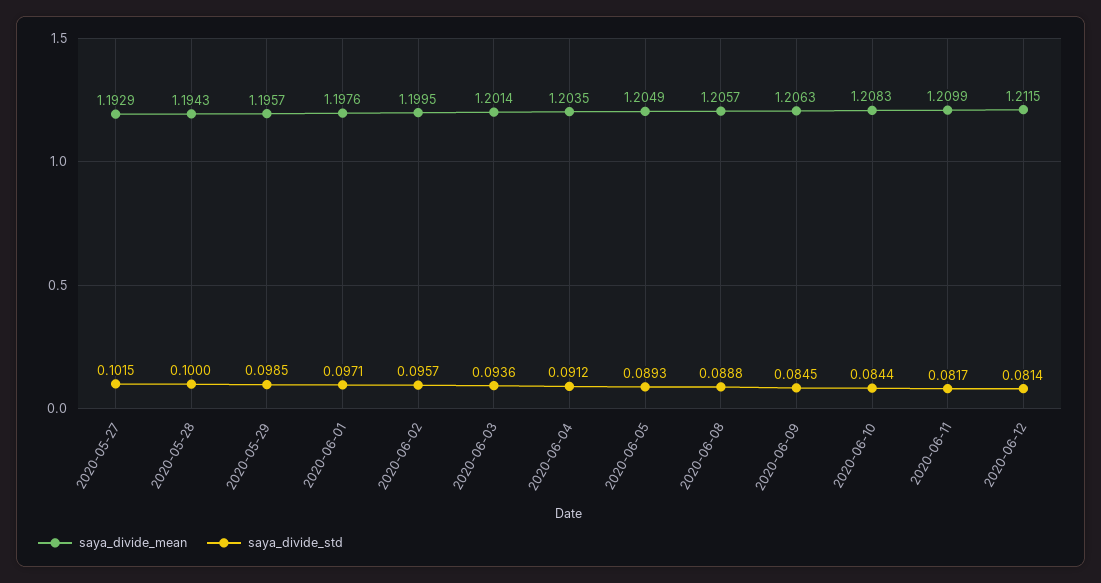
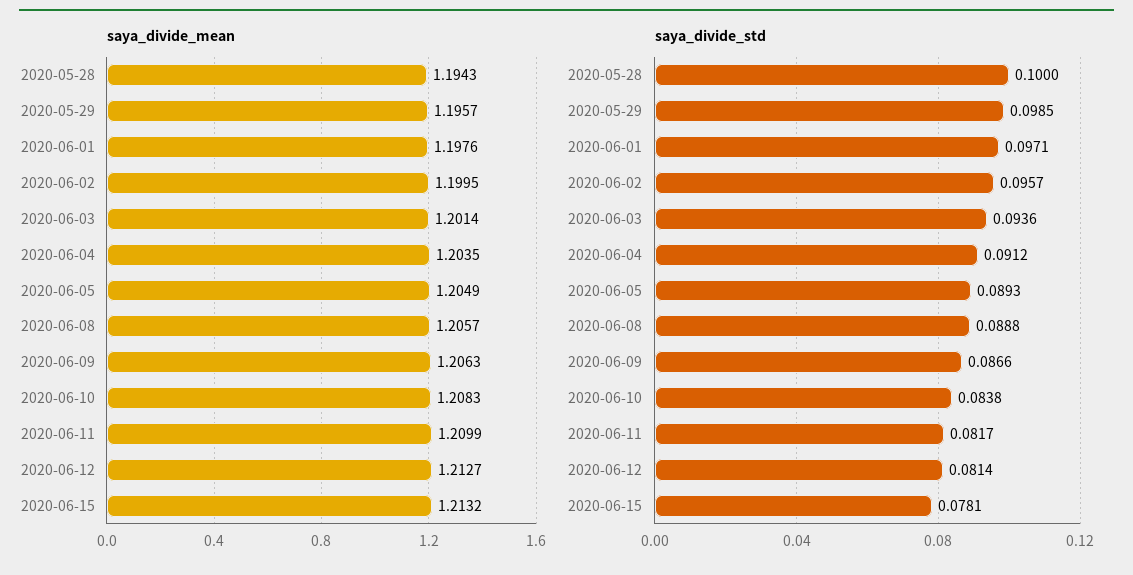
saya_divide_mean, 2020-05-27: 1.1929 -> none
saya_divide_std, 2020-05-27: 0.1015 -> none
saya_divide_std, 2020-06-09: 0.0845 -> 0.0866
saya_divide_std, 2020-06-10: 0.0844 -> 0.0838
saya_divide_mean, 2020-06-12: 1.2115 -> 1.2127
saya_divide_mean, 2020-06-15: none -> 1.2132
saya_divide_std, 2020-06-15: none -> 0.0781

